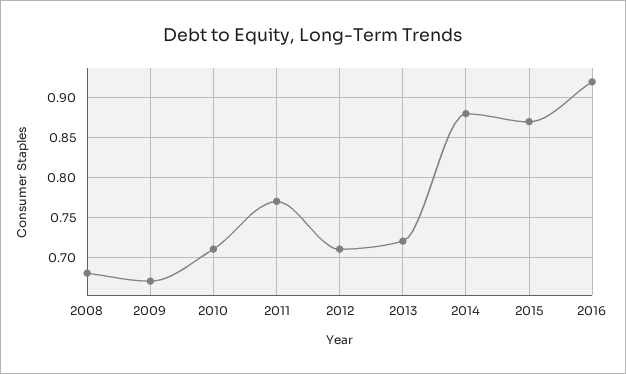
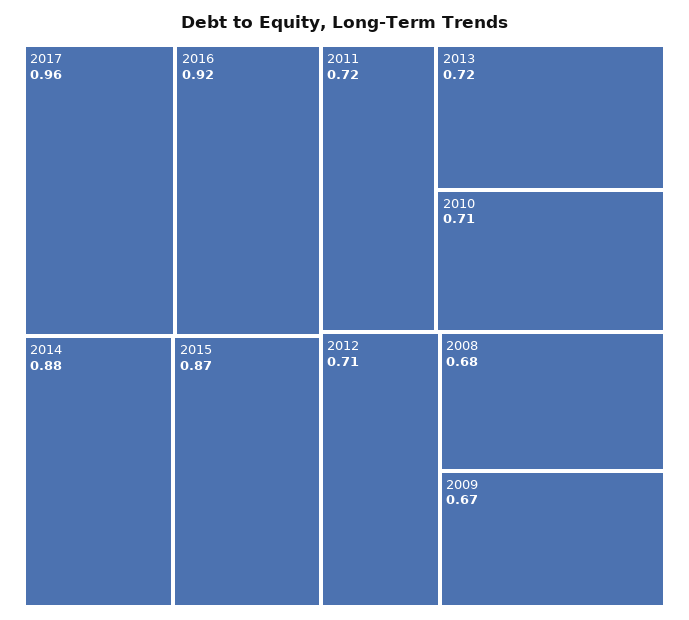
2011: 0.77 -> 0.72
2017: none -> 0.96

